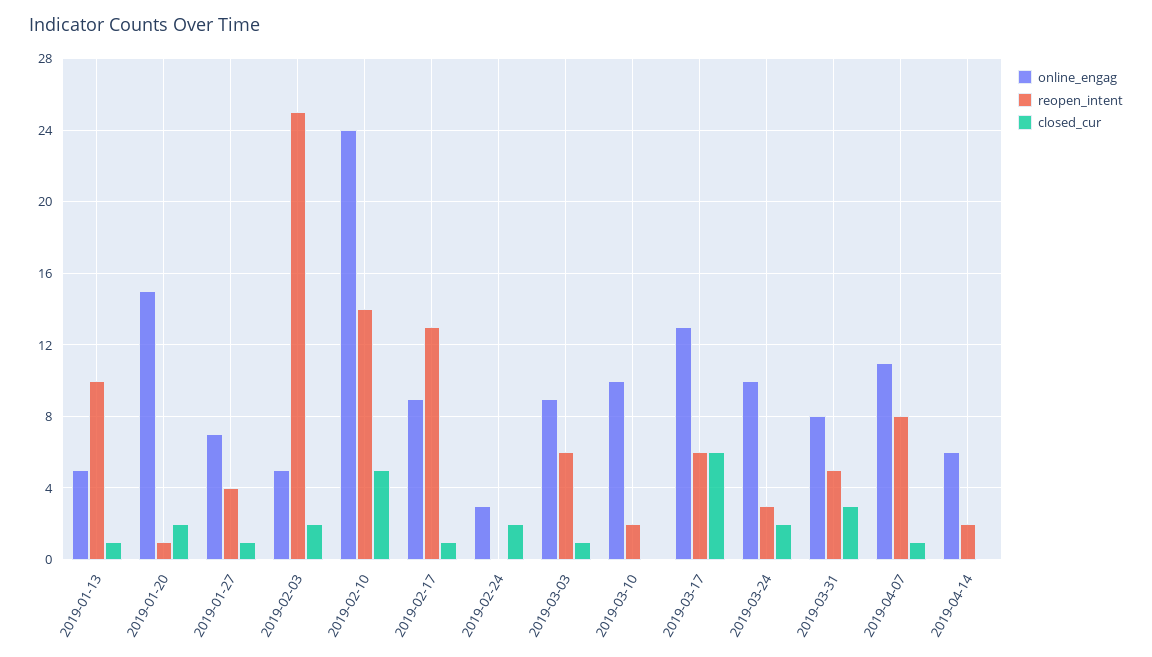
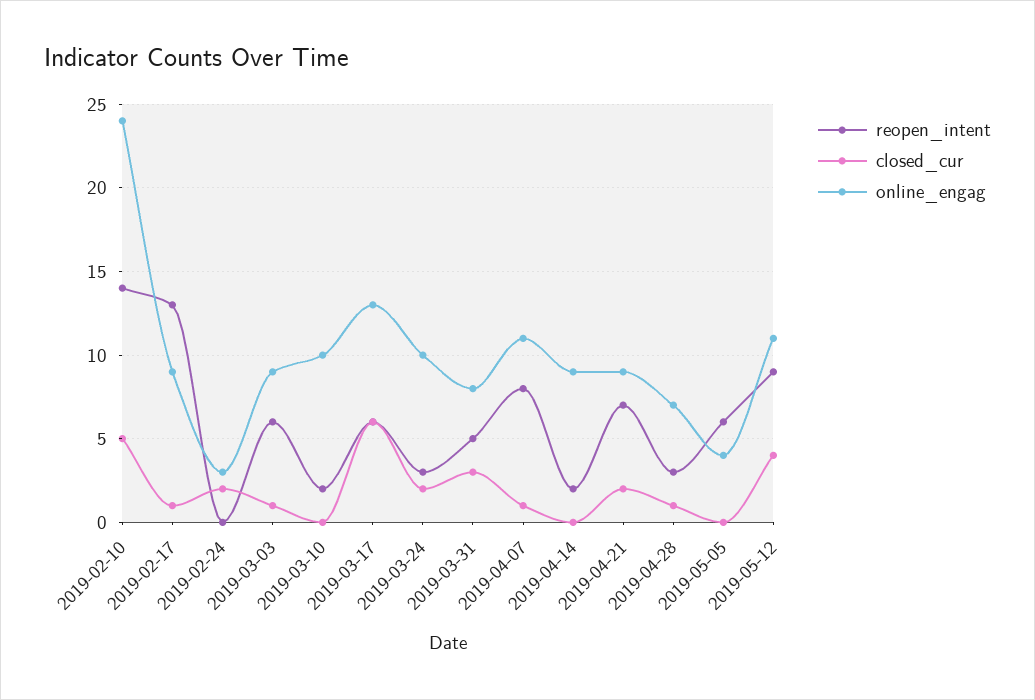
online_engag, 2019-01-13: 5 -> none
reopen_intent, 2019-01-13: 10 -> none
closed_cur, 2019-01-13: 1 -> none
online_engag, 2019-01-20: 15 -> none
reopen_intent, 2019-01-20: 1 -> none
closed_cur, 2019-01-20: 2 -> none
online_engag, 2019-01-27: 7 -> none
reopen_intent, 2019-01-27: 4 -> none
closed_cur, 2019-01-27: 1 -> none
online_engag, 2019-02-03: 5 -> none
reopen_intent, 2019-02-03: 25 -> none
closed_cur, 2019-02-03: 2 -> none
online_engag, 2019-04-14: 6 -> 9
reopen_intent, 2019-04-21: none -> 7
closed_cur, 2019-04-21: none -> 2
online_engag, 2019-04-21: none -> 9
reopen_intent, 2019-04-28: none -> 3
closed_cur, 2019-04-28: none -> 1
online_engag, 2019-04-28: none -> 7
reopen_intent, 2019-05-05: none -> 6
closed_cur, 2019-05-05: none -> 0
online_engag, 2019-05-05: none -> 4
reopen_intent, 2019-05-12: none -> 9
closed_cur, 2019-05-12: none -> 4
online_engag, 2019-05-12: none -> 11

